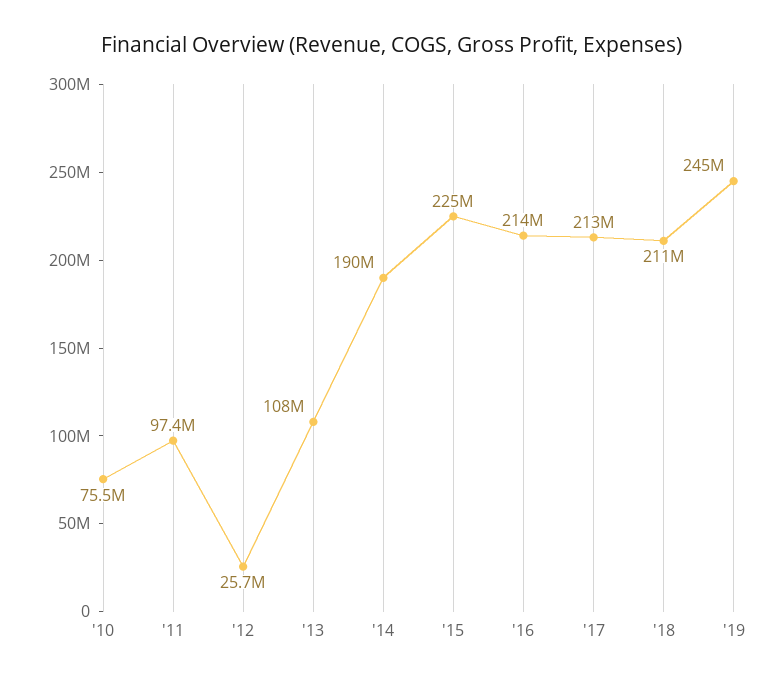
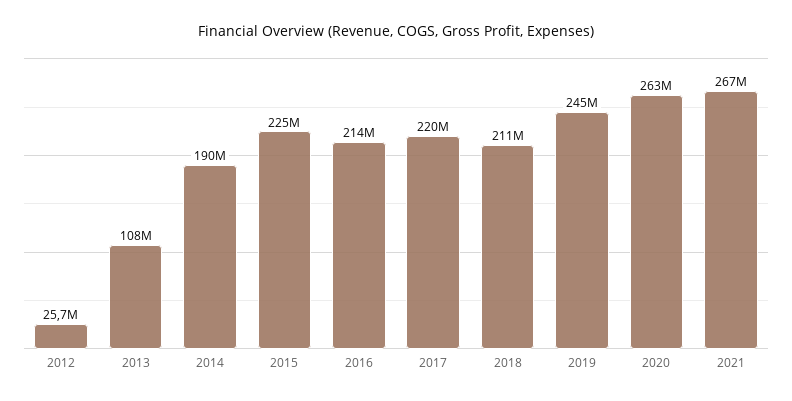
'10: 75500000 -> none
'11: 97400000 -> none
'17: 213000000 -> 220000000
2020: none -> 263000000
2021: none -> 267000000

